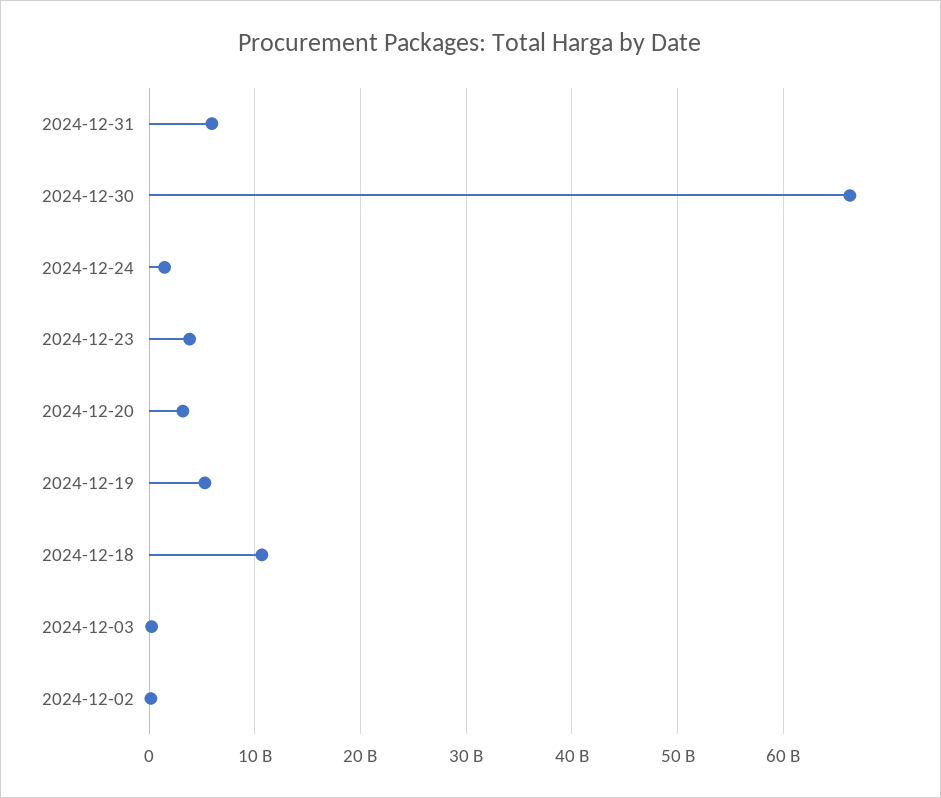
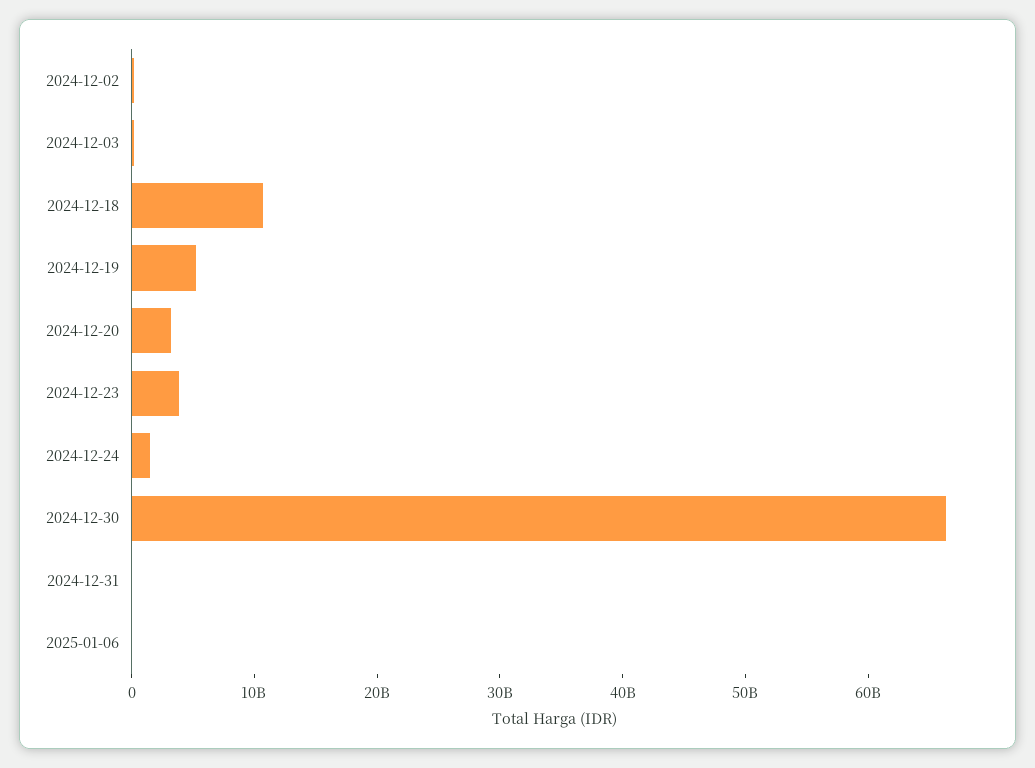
2024-12-31: 6000000000 -> 0
2025-01-06: none -> 0

